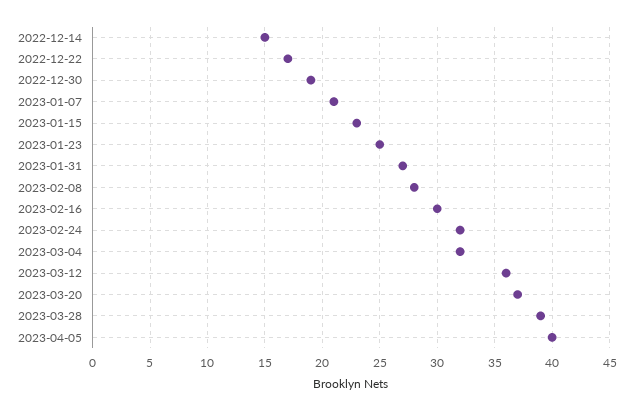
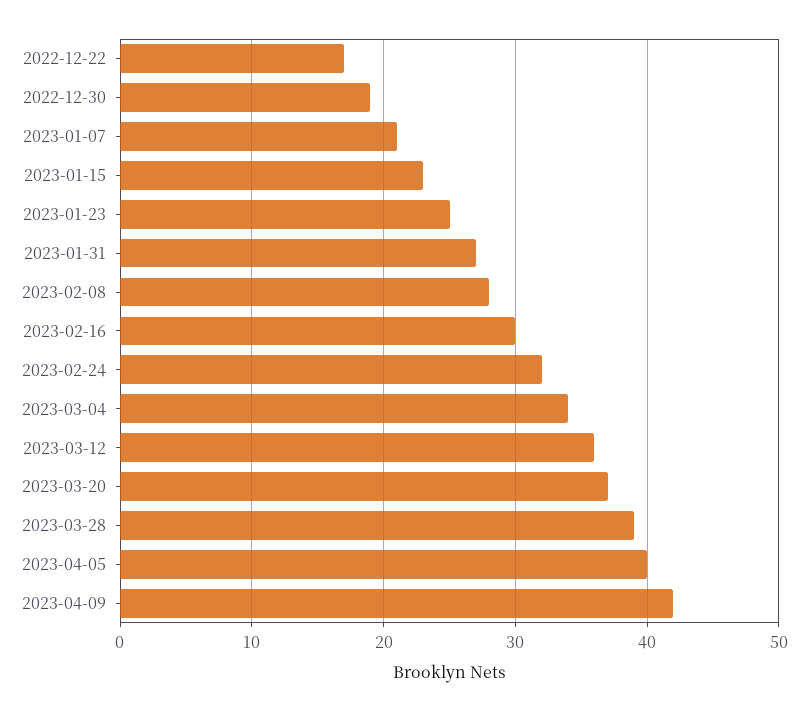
2022-12-14: 15 -> none
2023-03-04: 32 -> 34
2023-04-09: none -> 42

